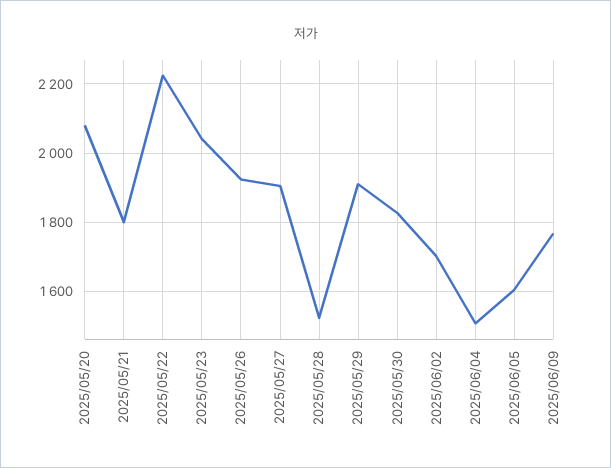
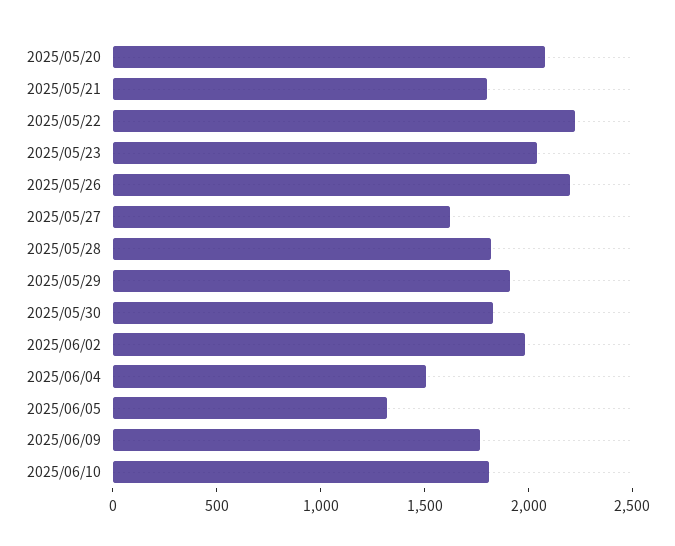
2025/05/26: 1920 -> 2200
2025/05/27: 1900 -> 1600
2025/05/28: 1520 -> 1800
2025/06/02: 1700 -> 2000
2025/06/05: 1600 -> 1300
2025/06/10: none -> 1800

